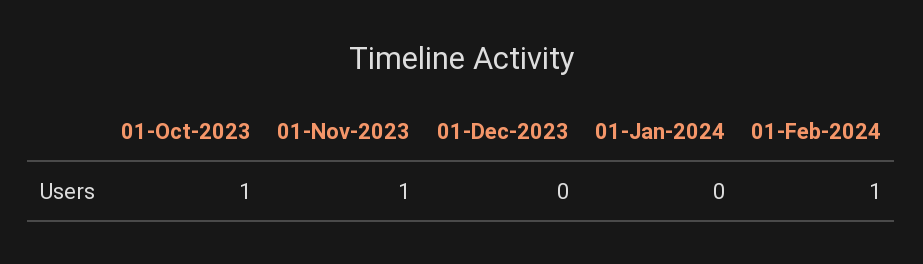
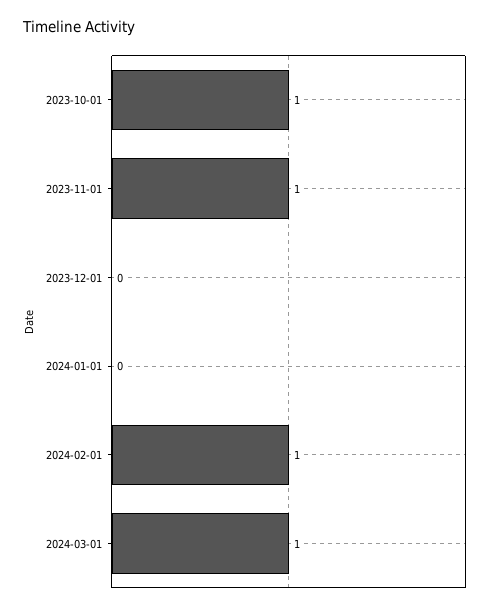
2024-03-01: none -> 1

